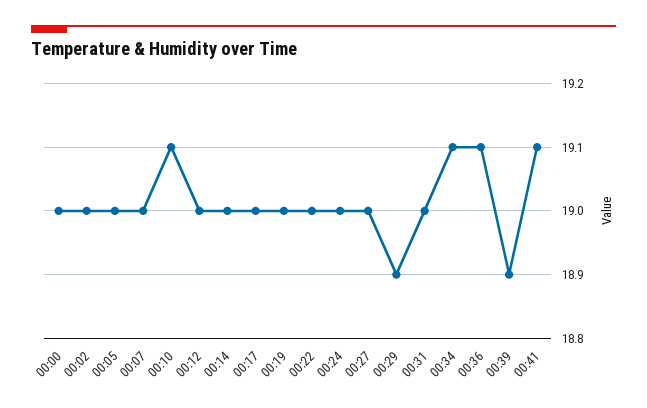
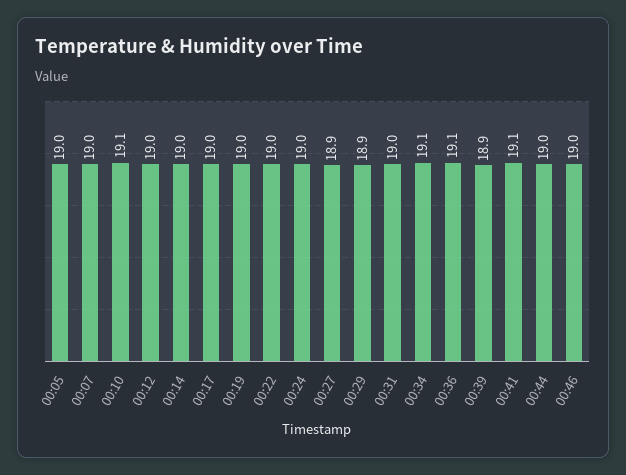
00:00: 19 -> none
00:02: 19 -> none
00:27: 19 -> 18.9
00:44: none -> 19
00:46: none -> 19

